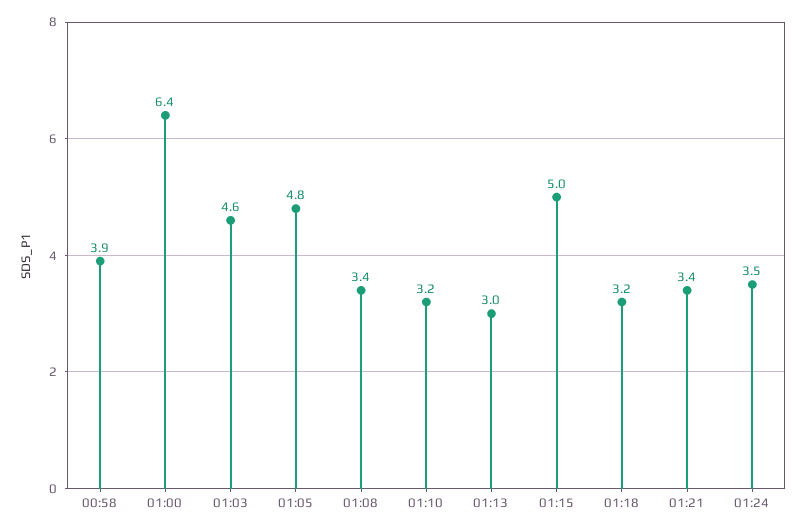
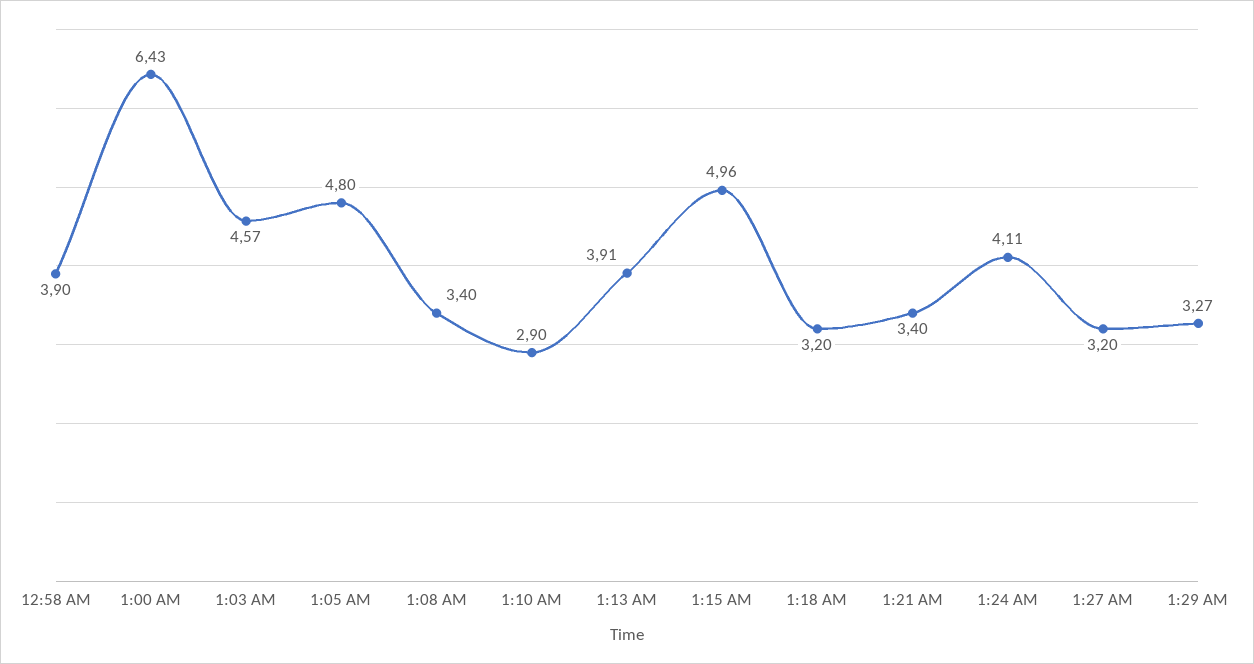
01:10: 3.2 -> 2.9
01:13: 3 -> 3.91
01:24: 3.5 -> 4.11
1:27 AM: none -> 3.2
1:29 AM: none -> 3.27

